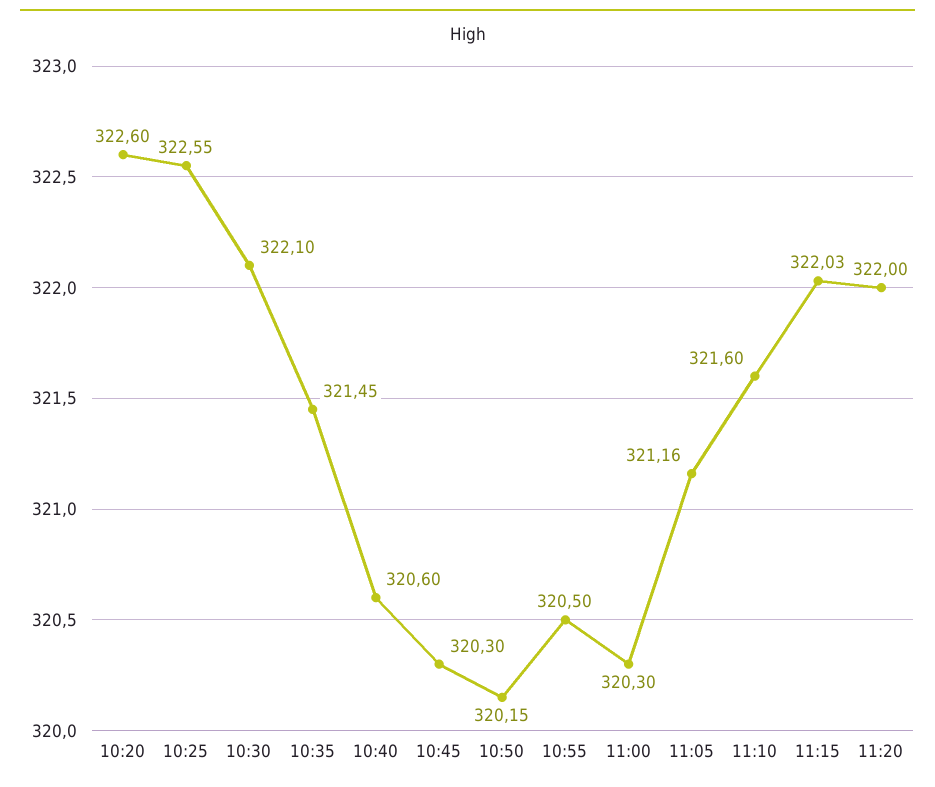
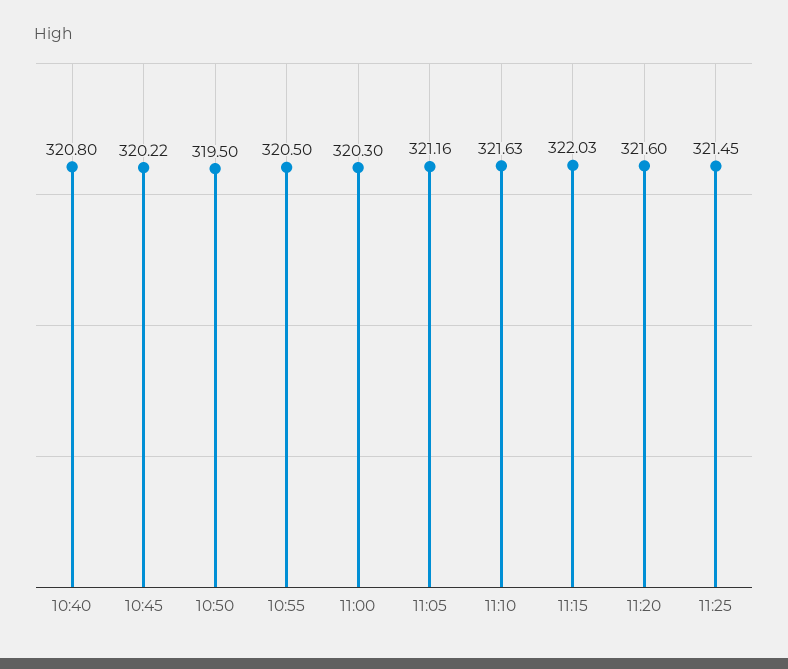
10:20: 322.6 -> none
10:25: 322.55 -> none
10:30: 322.1 -> none
10:35: 321.45 -> none
10:40: 320.6 -> 320.8
10:45: 320.3 -> 320.22
10:50: 320.15 -> 319.5
11:10: 321.6 -> 321.63
11:20: 322 -> 321.6
11:25: none -> 321.45

